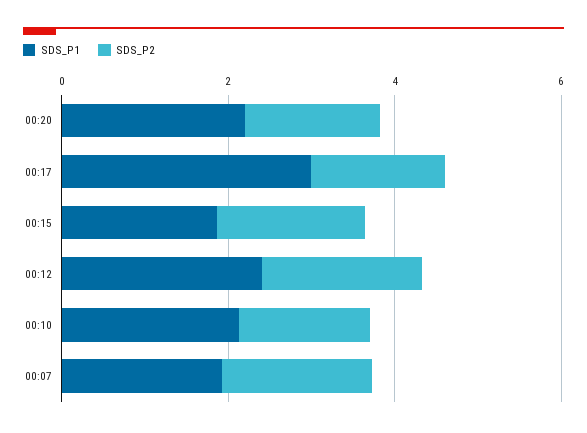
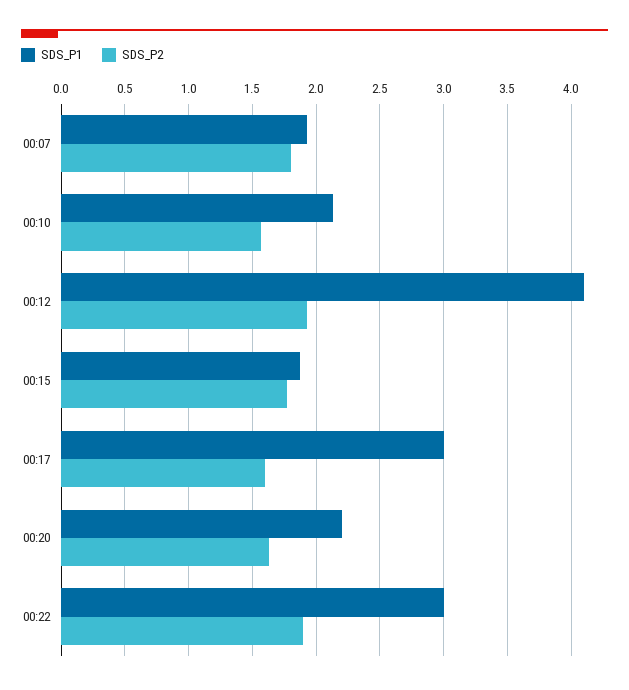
SDS_P1, 00:12: 2.5 -> 4.1
SDS_P1, 00:22: none -> 3
SDS_P2, 00:22: none -> 1.9

